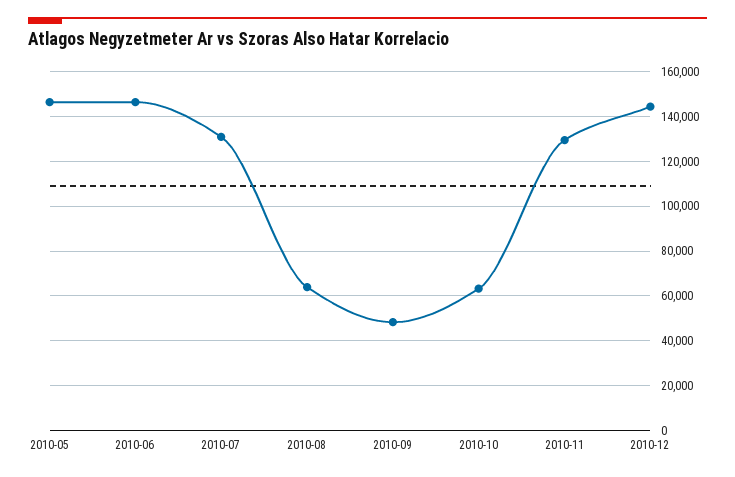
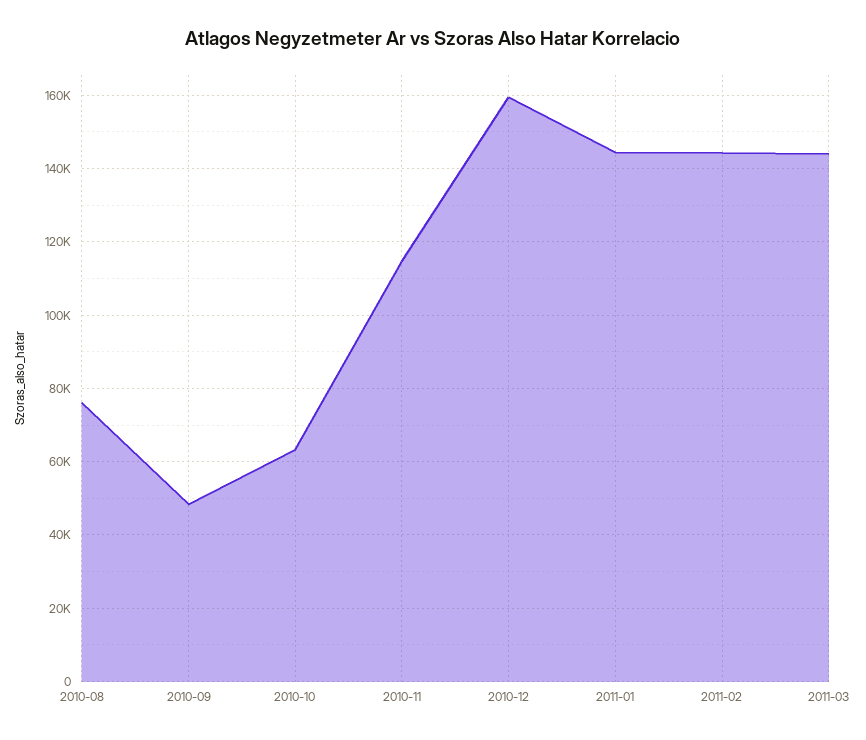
2010-05: 145000 -> none
2010-06: 145000 -> none
2010-07: 130000 -> none
2010-08: 65000 -> 76000
2010-11: 130000 -> 114000
2010-12: 145000 -> 160000
2011-01: none -> 144000
2011-02: none -> 144000
2011-03: none -> 144000

